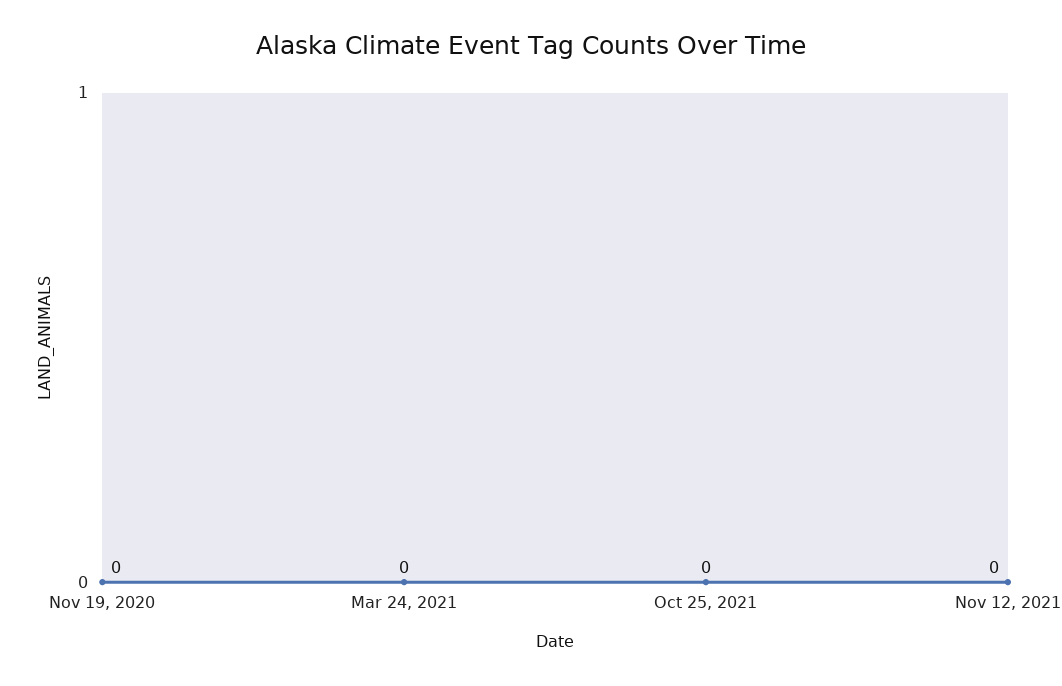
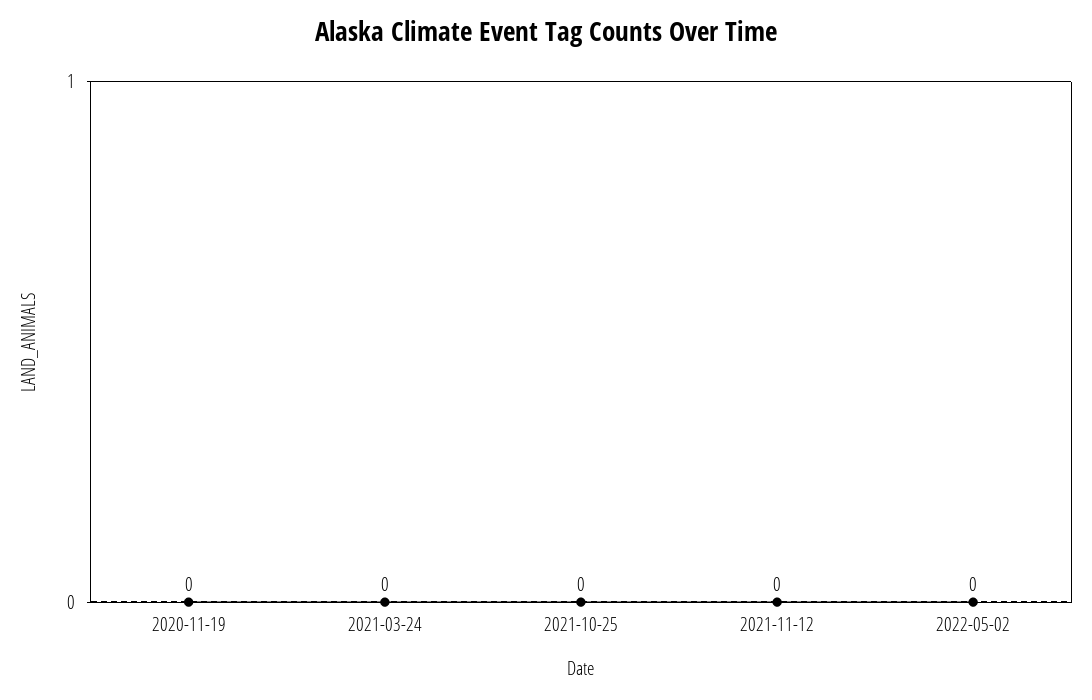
2022-05-02: none -> 0

